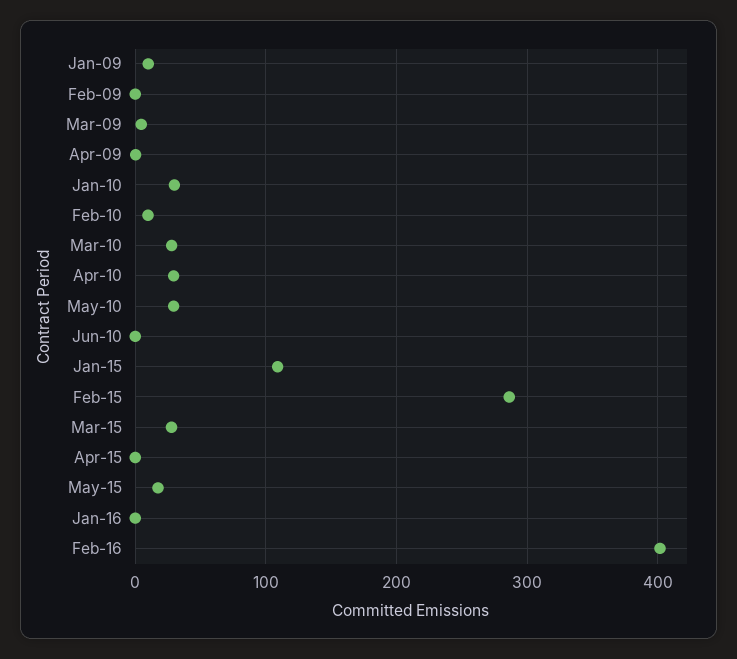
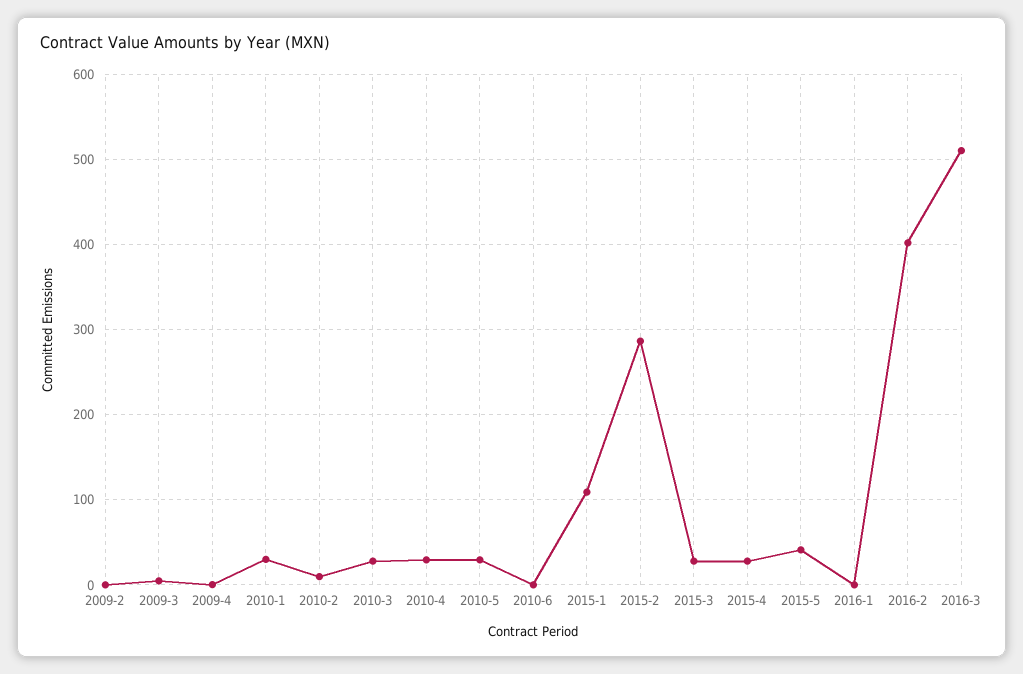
Jan-09: 10 -> none
Apr-15: 0 -> 30
May-15: 20 -> 40
2016-3: none -> 510

